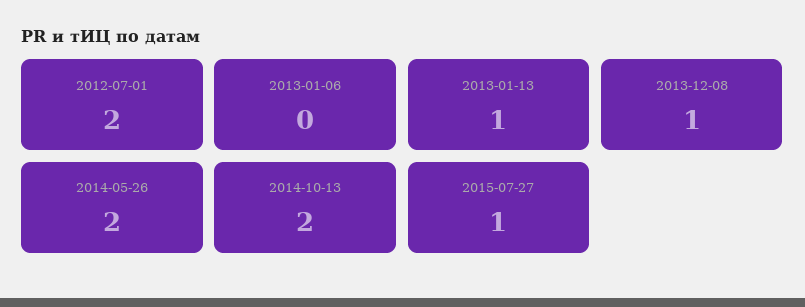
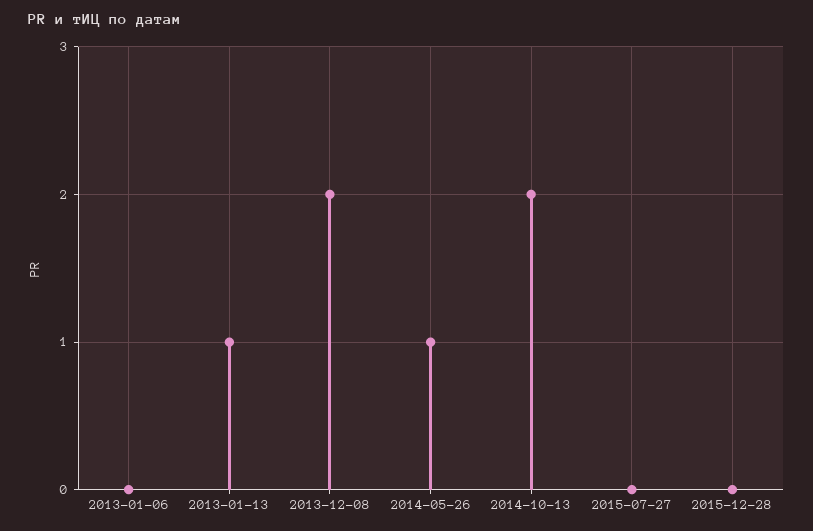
2012-07-01: 2 -> none
2013-12-08: 1 -> 2
2014-05-26: 2 -> 1
2015-07-27: 1 -> 0
2015-12-28: none -> 0

